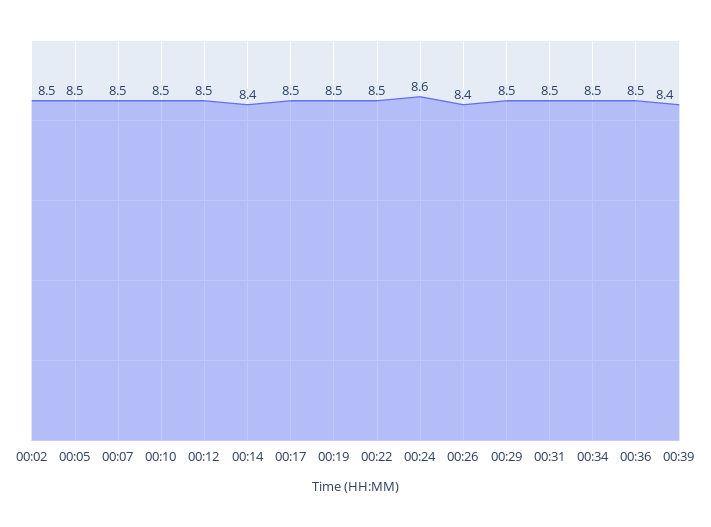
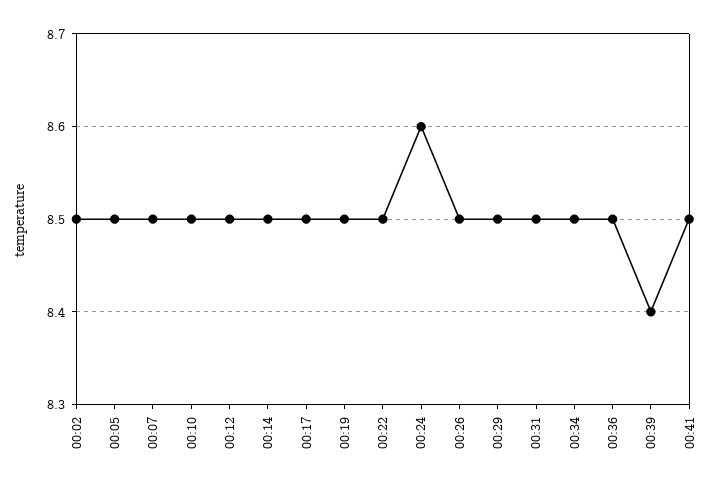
00:14: 8.4 -> 8.5
00:26: 8.4 -> 8.5
00:41: none -> 8.5

